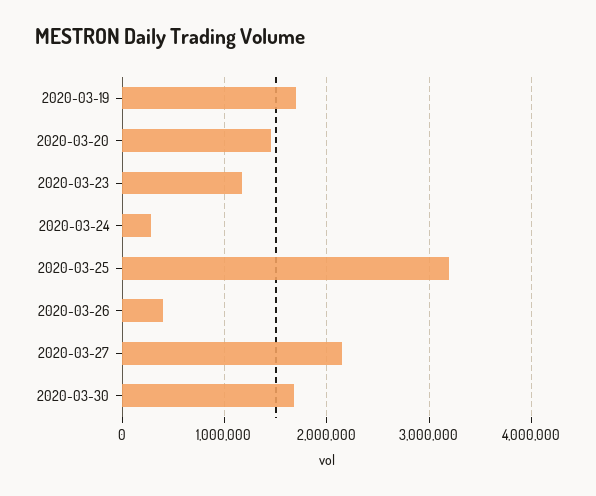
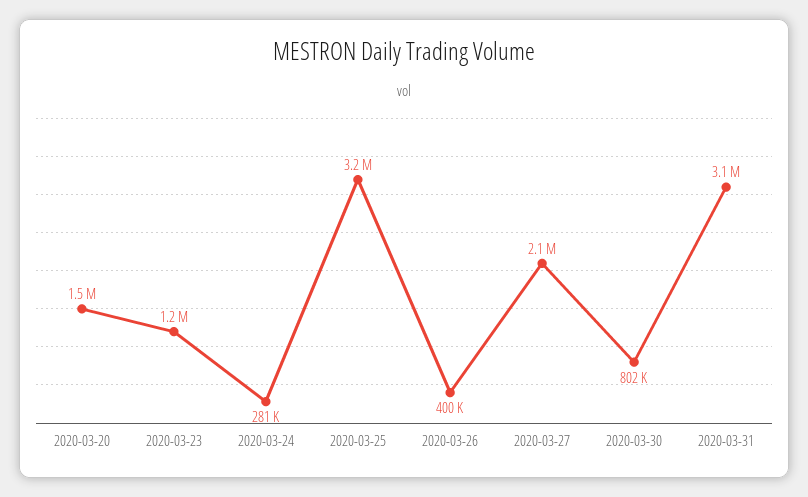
2020-03-19: 1700000 -> none
2020-03-30: 1700000 -> 802000
2020-03-31: none -> 3100000

